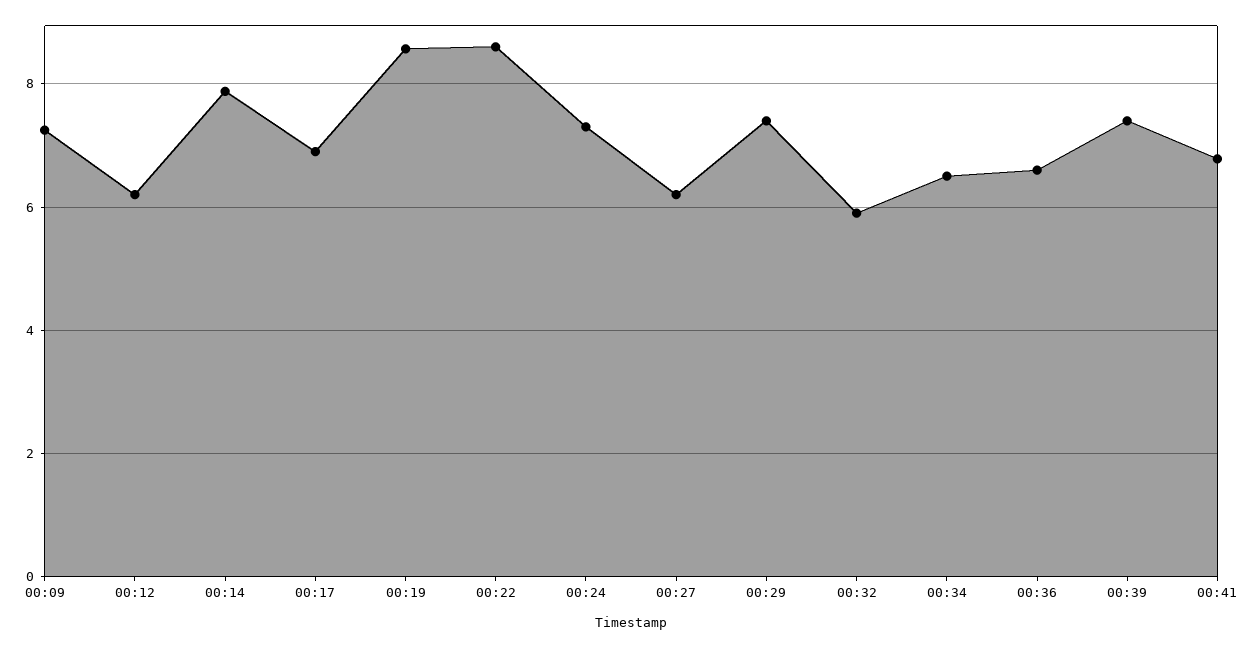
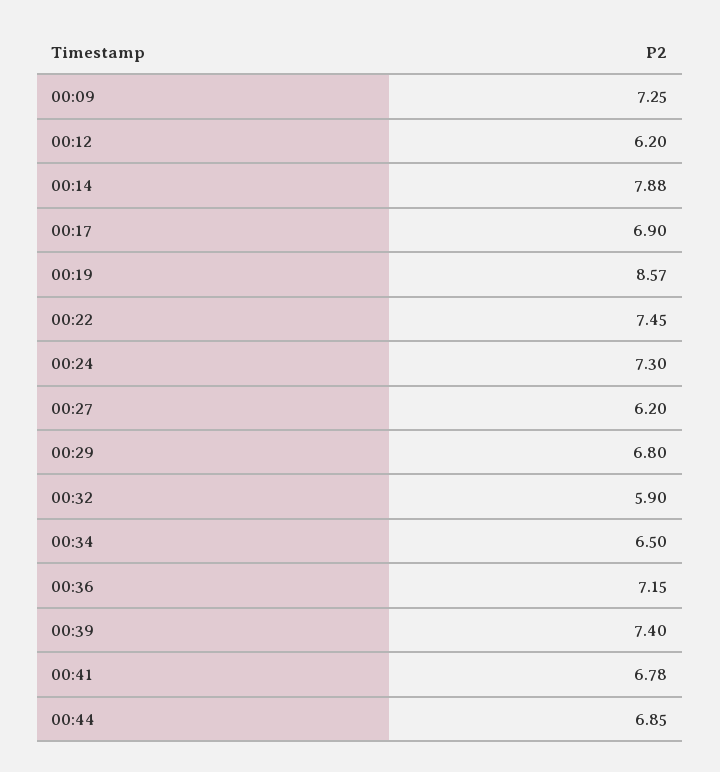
00:22: 8.6 -> 7.45
00:29: 7.4 -> 6.8
00:36: 6.6 -> 7.15
00:44: none -> 6.85

